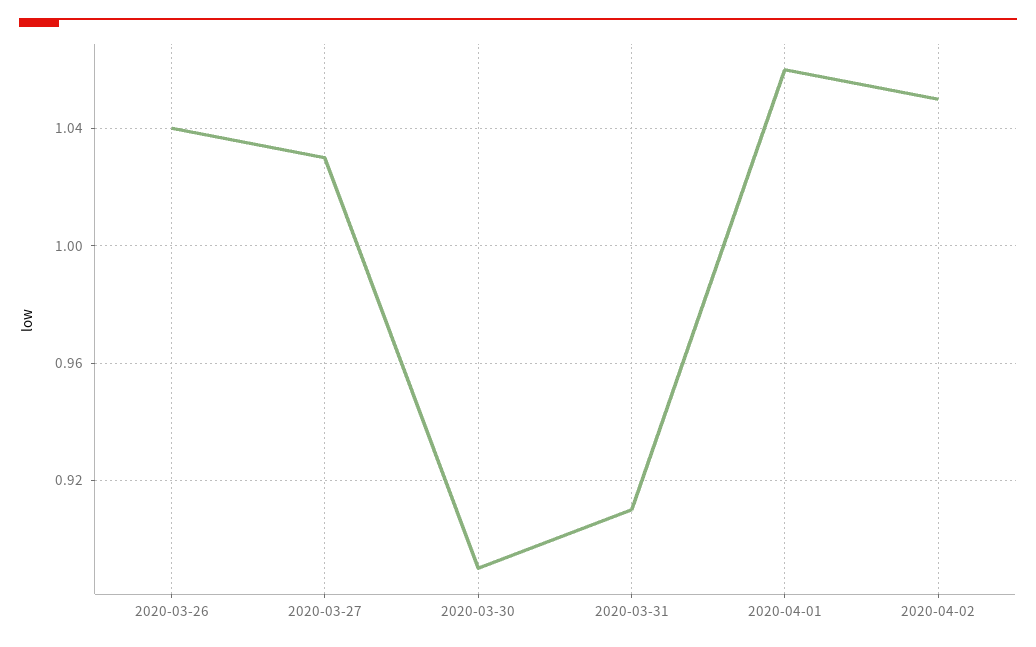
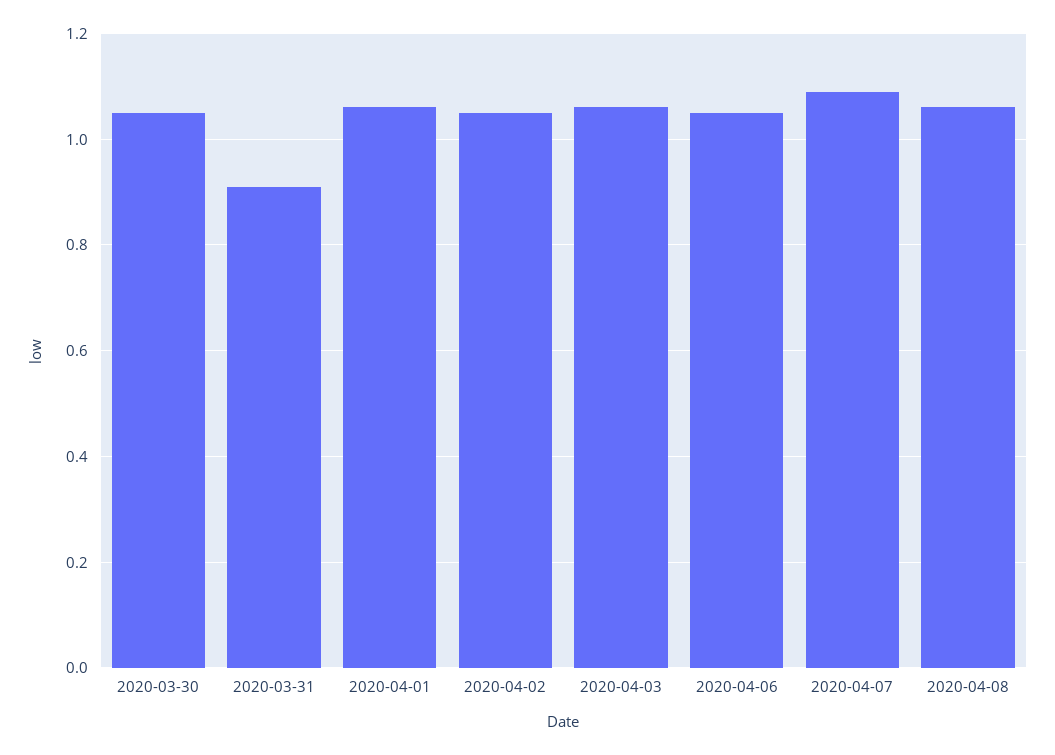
2020-03-26: 1.04 -> none
2020-03-27: 1.03 -> none
2020-03-30: 0.89 -> 1.05
2020-04-03: none -> 1.05
2020-04-06: none -> 1.05
2020-04-07: none -> 1.1
2020-04-08: none -> 1.05

